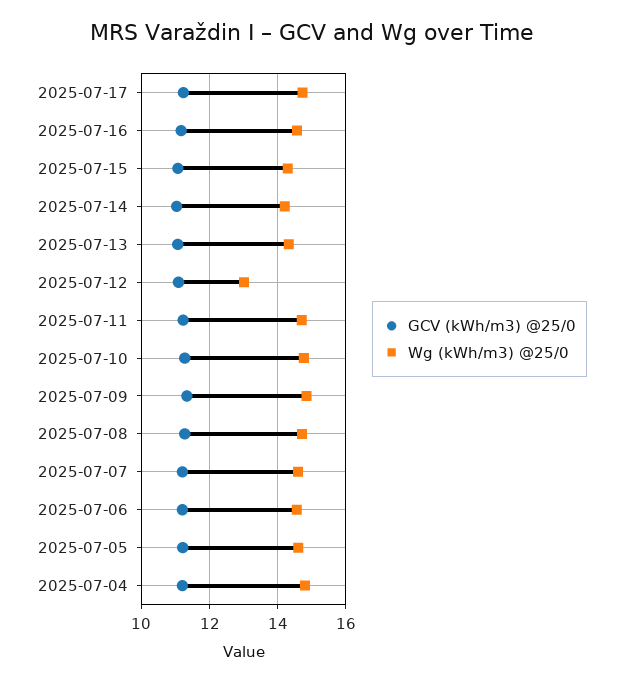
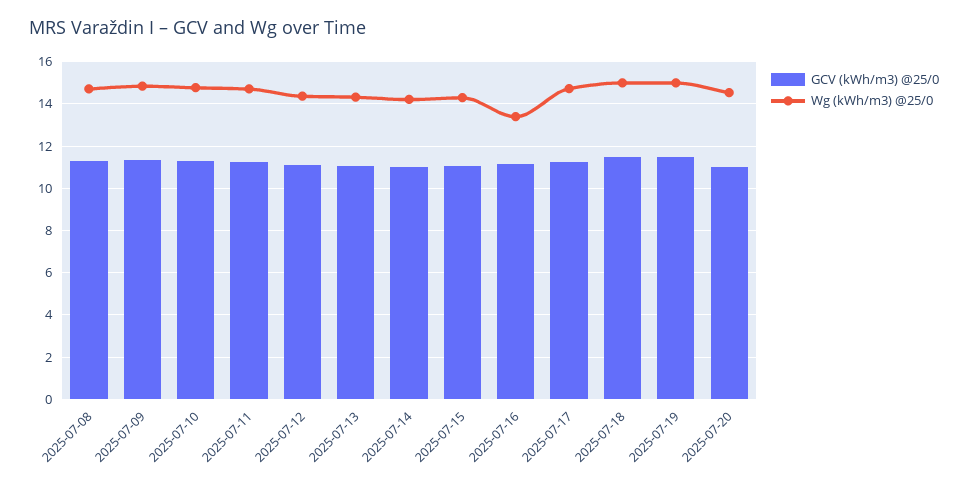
Wg (kWh/m3) @25/0, 2025-07-16: 14.6 -> 13.5
Wg (kWh/m3) @25/0, 2025-07-12: 13 -> 14.5
GCV (kWh/m3) @25/0, 2025-07-07: 11.2 -> none
Wg (kWh/m3) @25/0, 2025-07-07: 14.6 -> none
GCV (kWh/m3) @25/0, 2025-07-06: 11.2 -> none
Wg (kWh/m3) @25/0, 2025-07-06: 14.6 -> none
GCV (kWh/m3) @25/0, 2025-07-05: 11.2 -> none
Wg (kWh/m3) @25/0, 2025-07-05: 14.6 -> none
GCV (kWh/m3) @25/0, 2025-07-04: 11.2 -> none
Wg (kWh/m3) @25/0, 2025-07-04: 14.8 -> none
GCV (kWh/m3) @25/0, 2025-07-18: none -> 11.5
Wg (kWh/m3) @25/0, 2025-07-18: none -> 15
GCV (kWh/m3) @25/0, 2025-07-19: none -> 11.5
Wg (kWh/m3) @25/0, 2025-07-19: none -> 15
GCV (kWh/m3) @25/0, 2025-07-20: none -> 11
Wg (kWh/m3) @25/0, 2025-07-20: none -> 14.5

